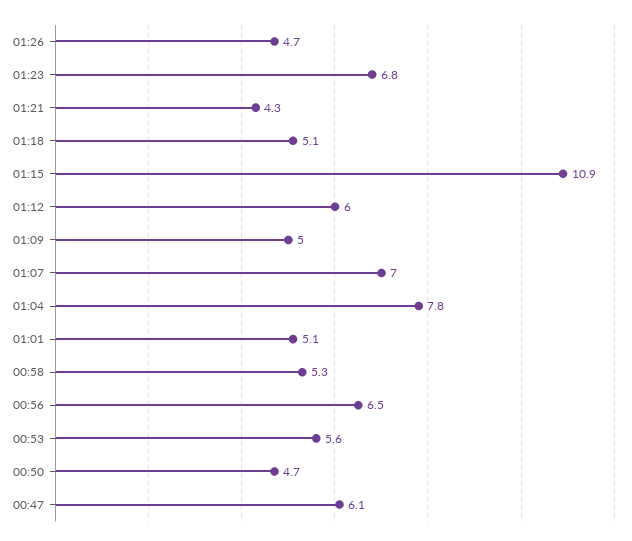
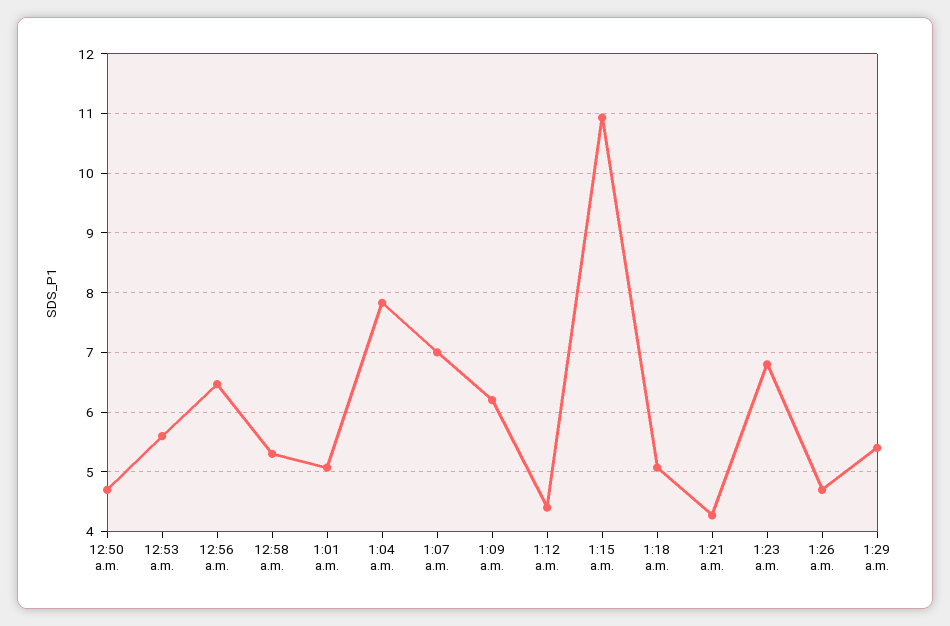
01:12: 6 -> 4.4
01:09: 5 -> 6.2
00:47: 6.1 -> none
1:29 a.m.: none -> 5.4

